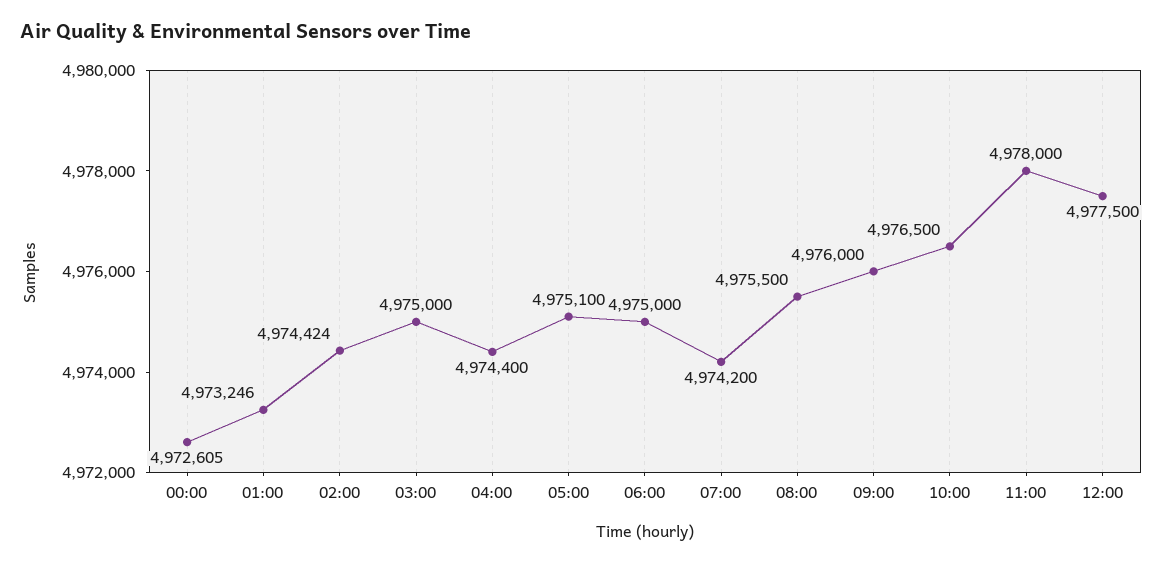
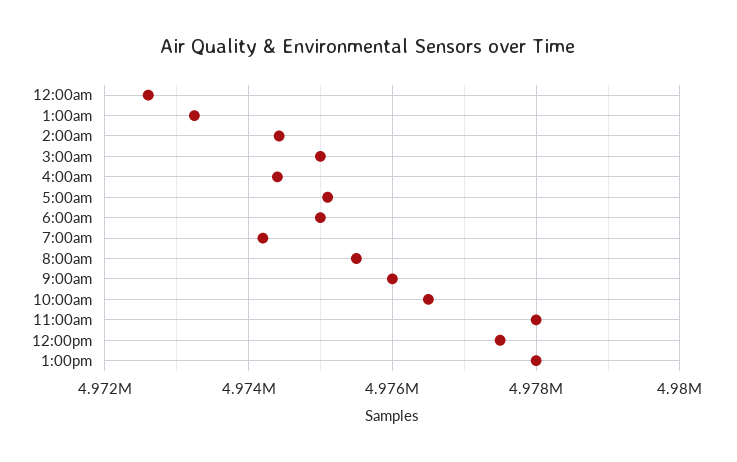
1:00pm: none -> 4978000

